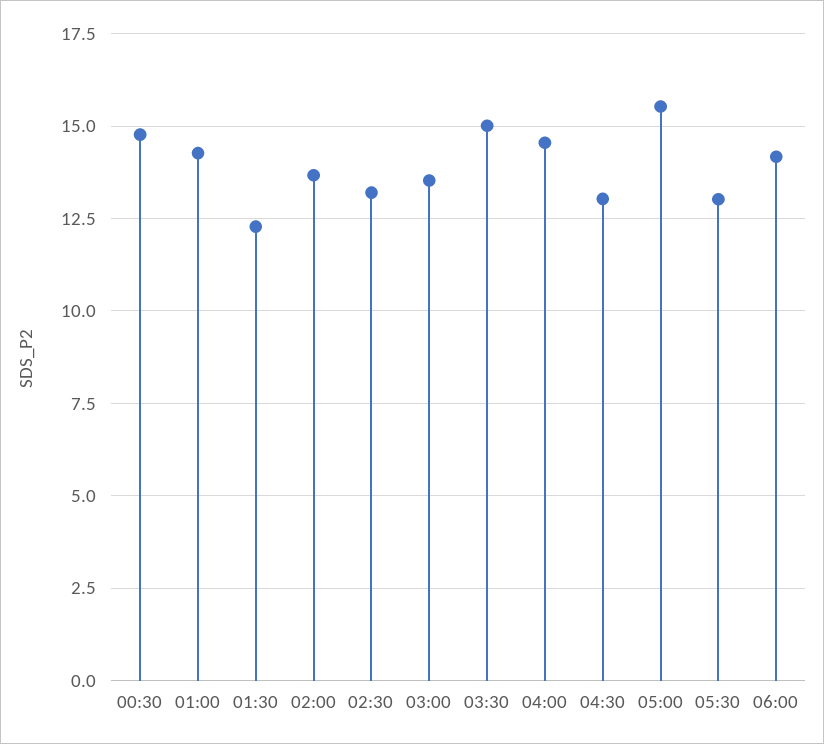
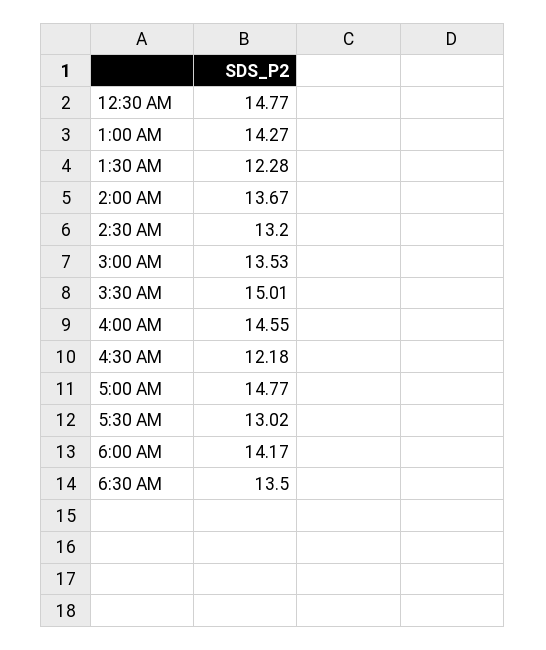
04:30: 13 -> 12.18
05:00: 15.5 -> 14.77
6:30 AM: none -> 13.5

